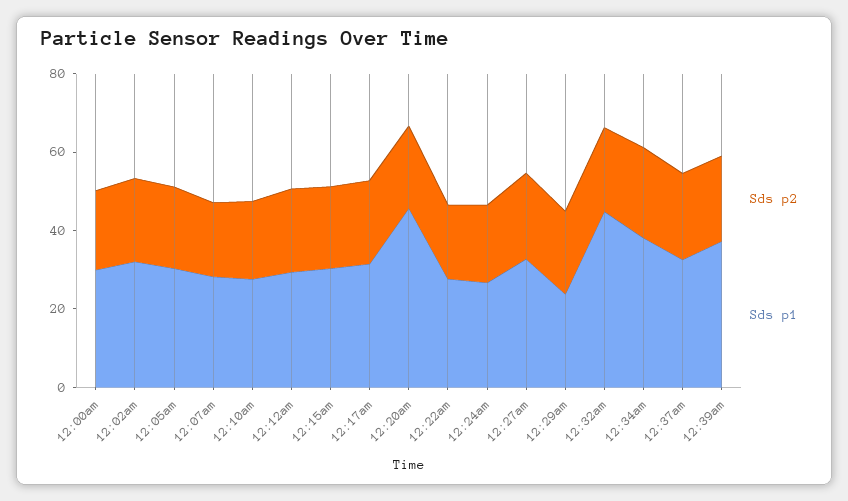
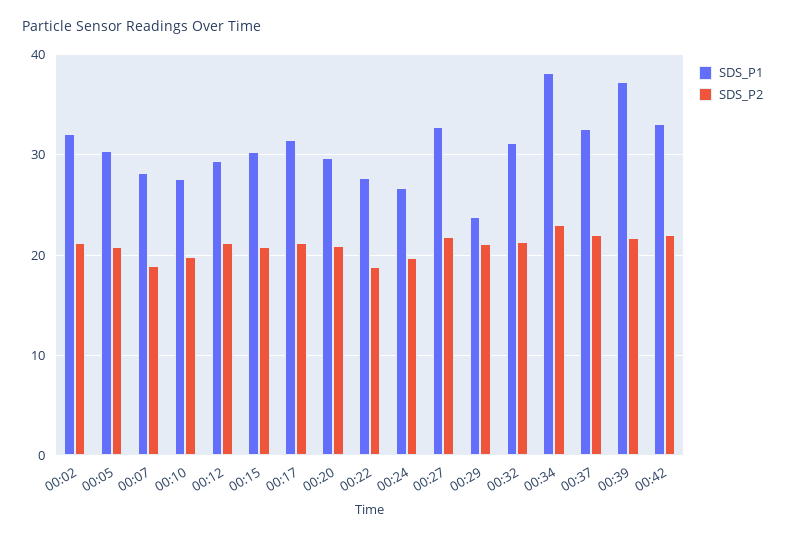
Sds p2, 12:00am: 20 -> none
Sds p1, 12:00am: 30 -> none
Sds p1, 12:20am: 45 -> 30
Sds p1, 12:32am: 45 -> 31
Sds p1, 00:42: none -> 33
Sds p2, 00:42: none -> 22

